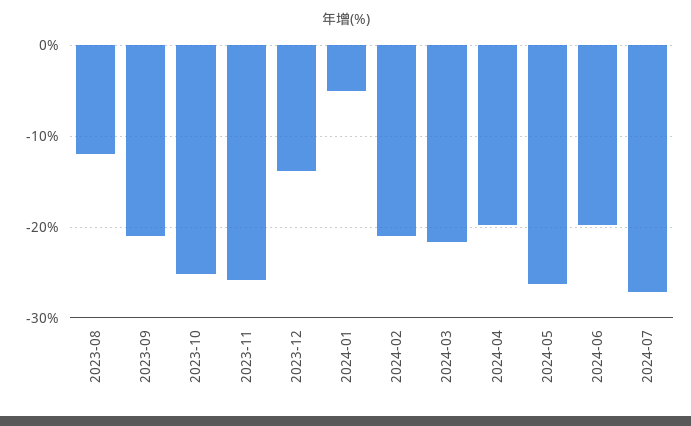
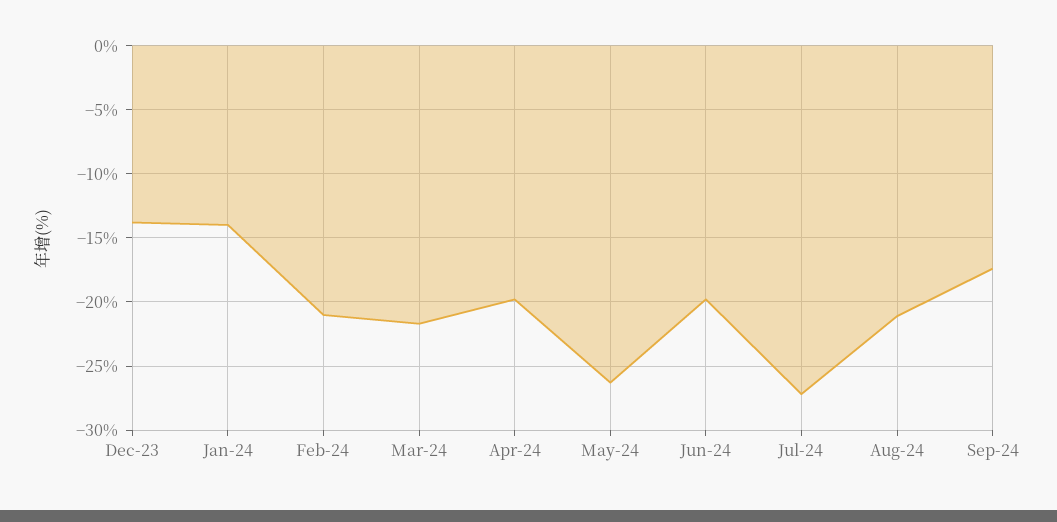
2023-08: -12 -> none
2023-09: -21 -> none
2023-10: -25 -> none
2023-11: -26 -> none
2024-01: -5 -> -14
Aug-24: none -> -21
Sep-24: none -> -17.5

